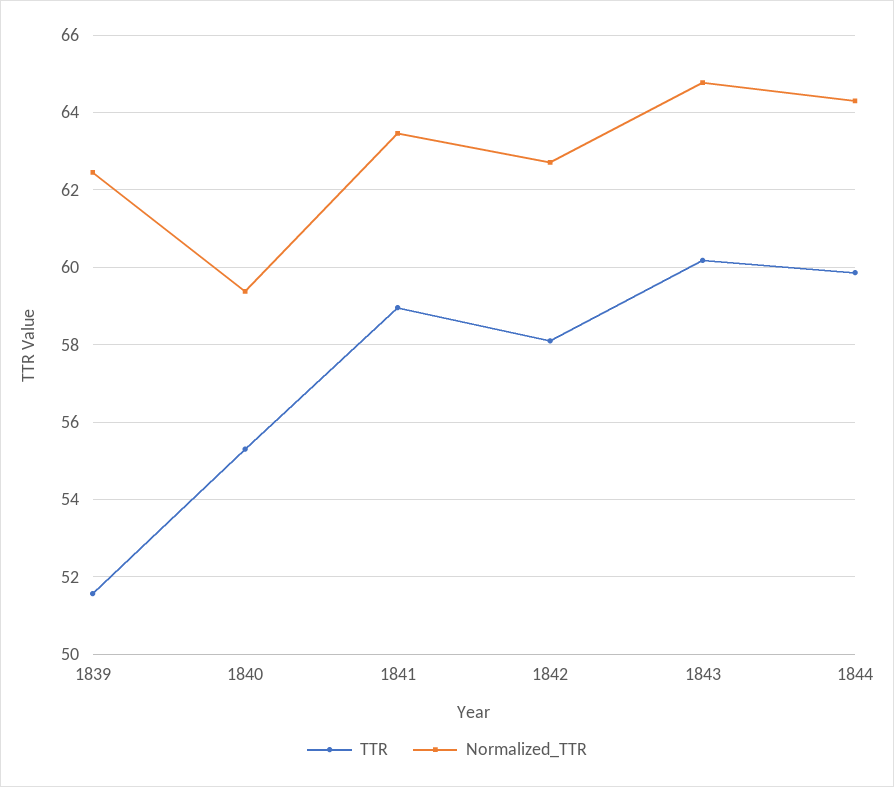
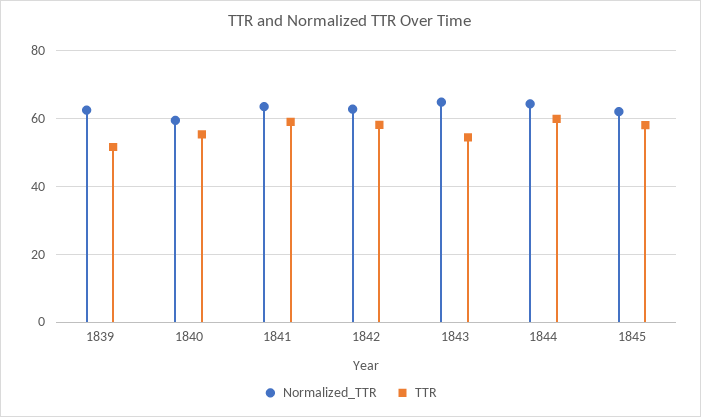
TTR, 1843: 60.2 -> 54
Normalized_TTR, 1845: none -> 62
TTR, 1845: none -> 58

